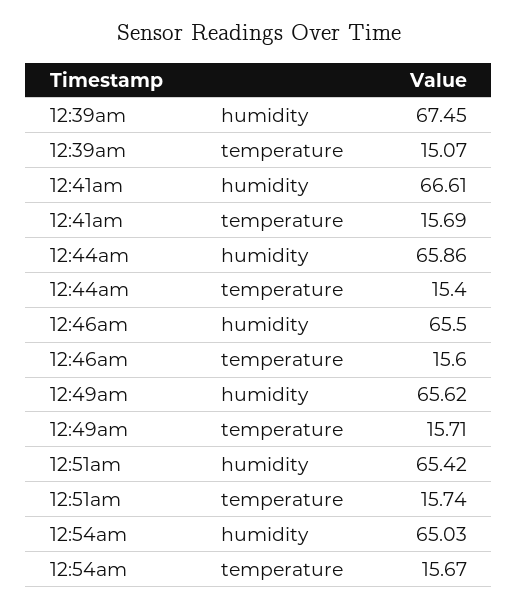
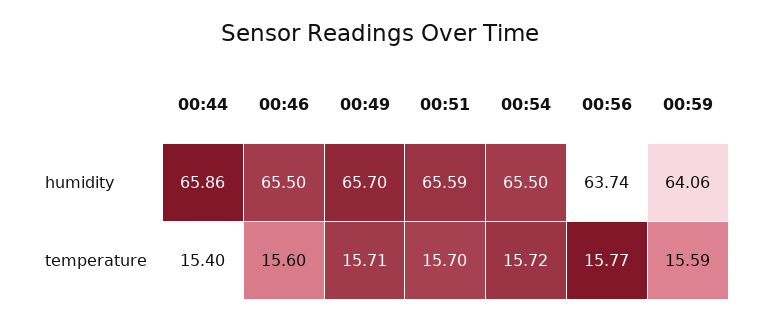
12:39am, humidity: 67.45 -> none
12:39am, temperature: 15.07 -> none
12:41am, humidity: 66.61 -> none
12:41am, temperature: 15.69 -> none
12:49am, humidity: 65.62 -> 65.7
12:51am, humidity: 65.42 -> 65.59
12:51am, temperature: 15.74 -> 15.7
12:54am, humidity: 65.03 -> 65.5
12:54am, temperature: 15.67 -> 15.72
00:56, humidity: none -> 63.74
00:59, humidity: none -> 64.06
00:56, temperature: none -> 15.77
00:59, temperature: none -> 15.59

